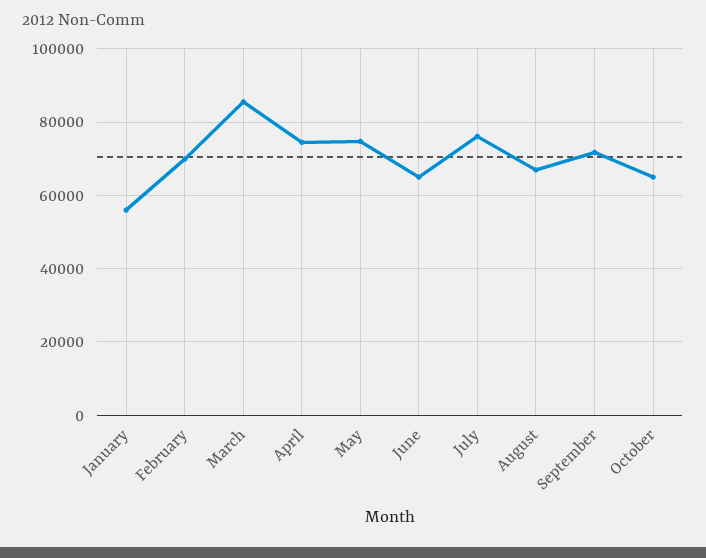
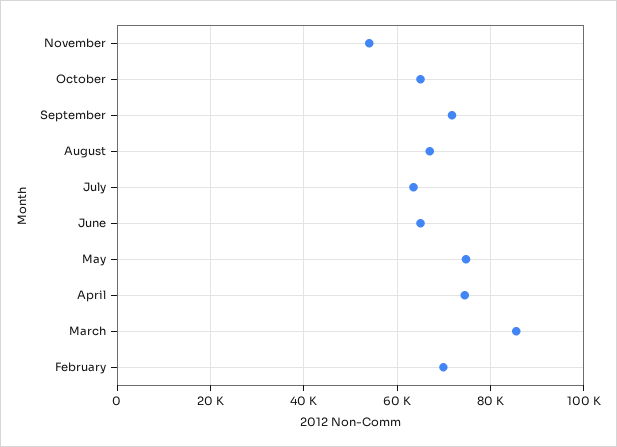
January: 56000 -> none
July: 76000 -> 64000
November: none -> 54000

